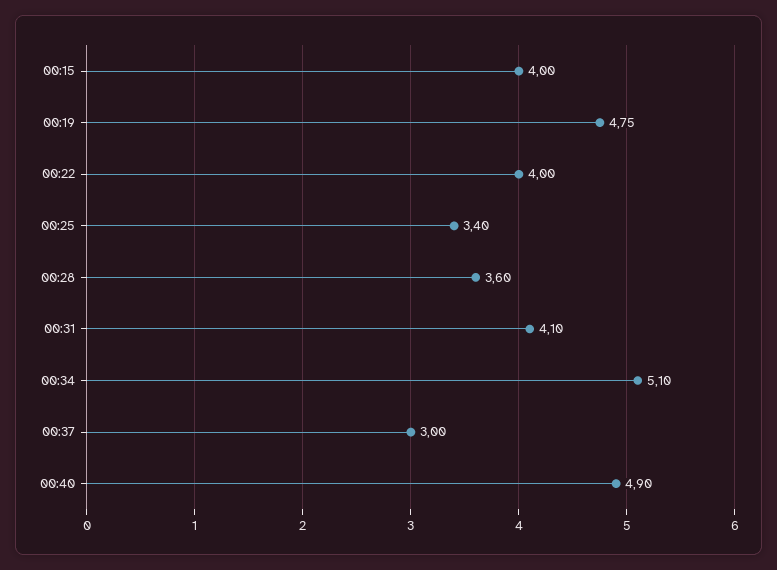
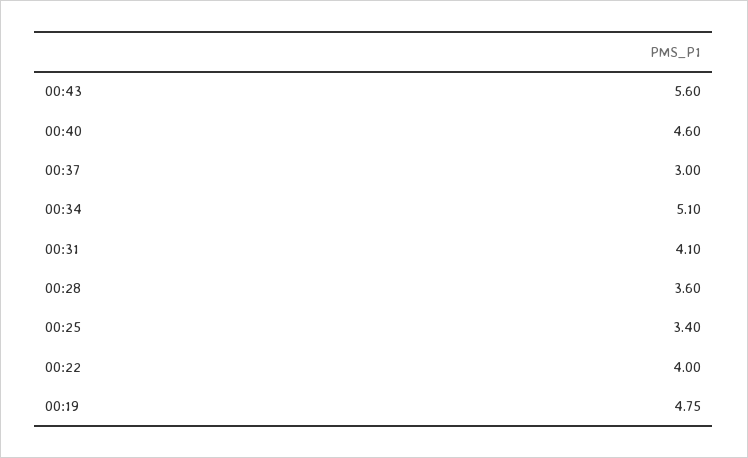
00:15: 4 -> none
00:40: 4.9 -> 4.6
00:43: none -> 5.6

